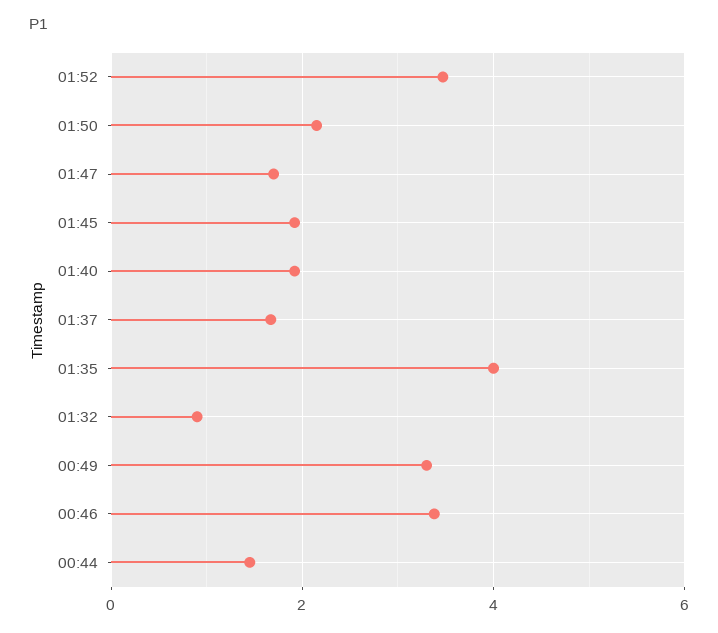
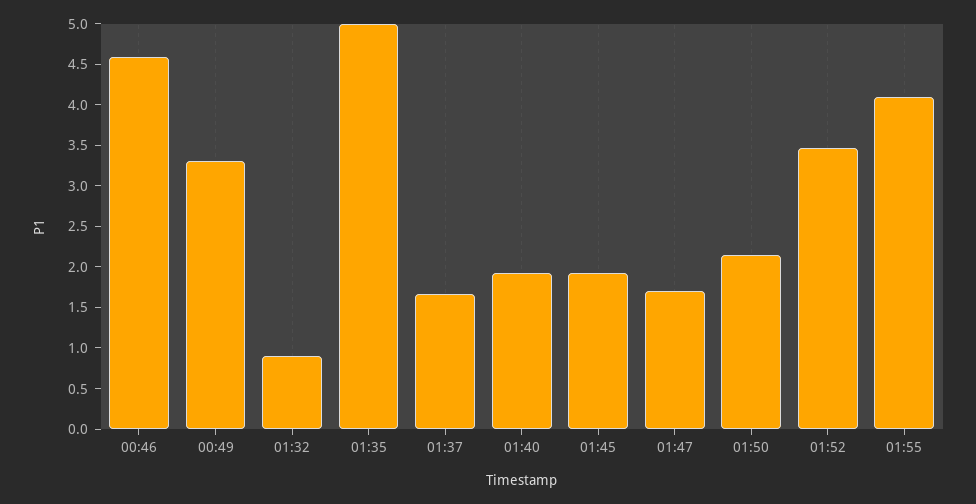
01:35: 4 -> 5
00:46: 3.4 -> 4.6
00:44: 1.4 -> none
01:55: none -> 4.1

